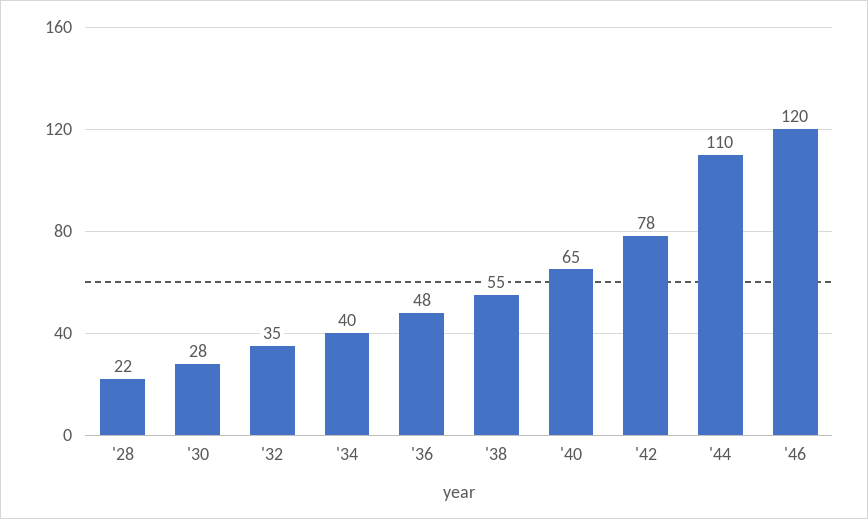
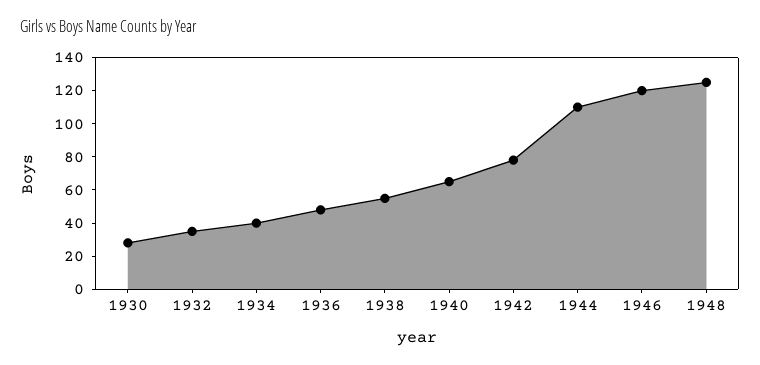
'28: 22 -> none
1948: none -> 125

